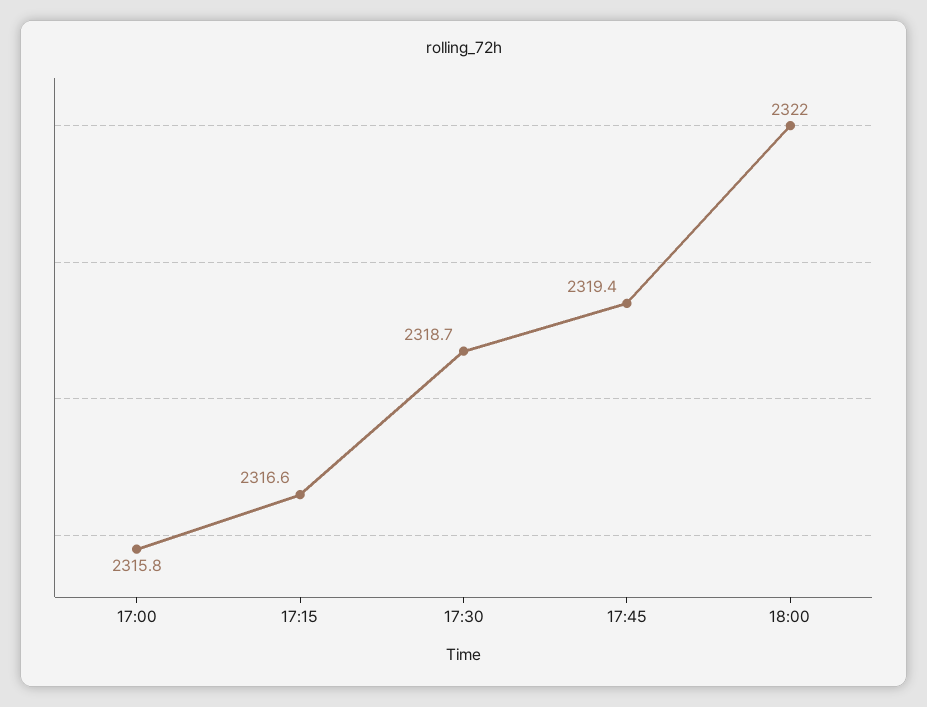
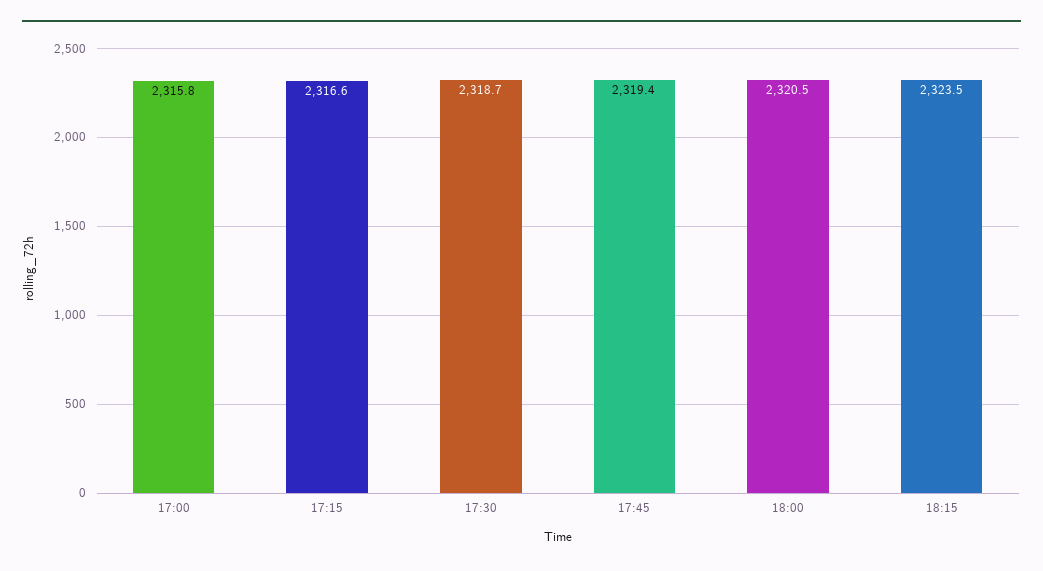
18:00: 2322 -> 2320.5
18:15: none -> 2323.5

